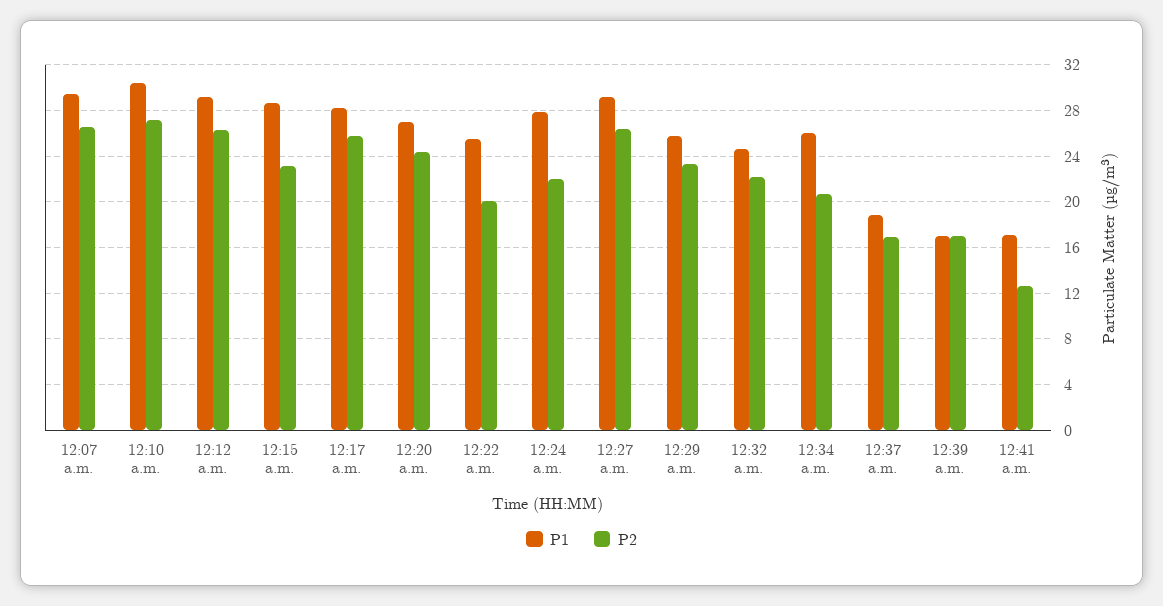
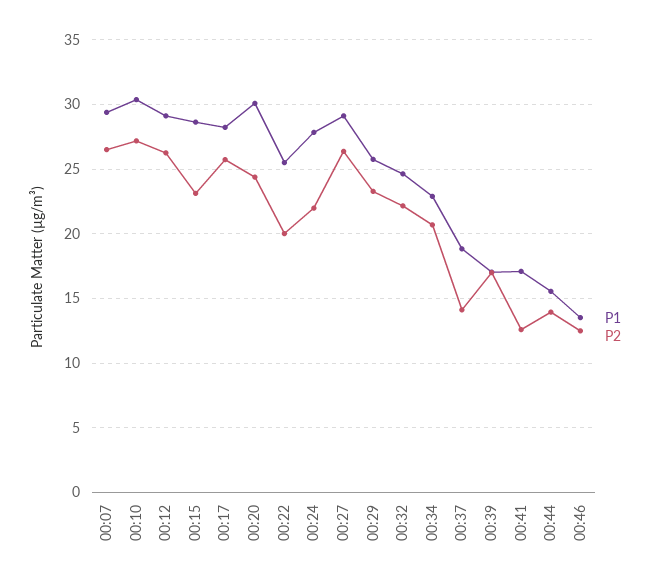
P1, 12:20 a.m.: 27 -> 30
P1, 12:34 a.m.: 26 -> 23
P2, 12:37 a.m.: 17 -> 14
P1, 00:44: none -> 15.5
P2, 00:44: none -> 14
P1, 00:46: none -> 13.5
P2, 00:46: none -> 12.5

